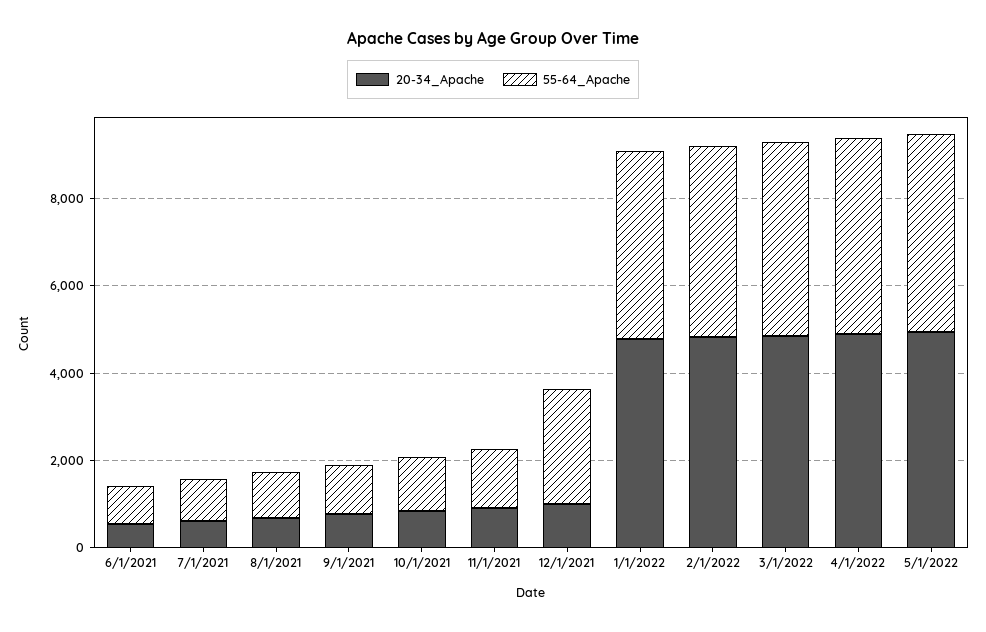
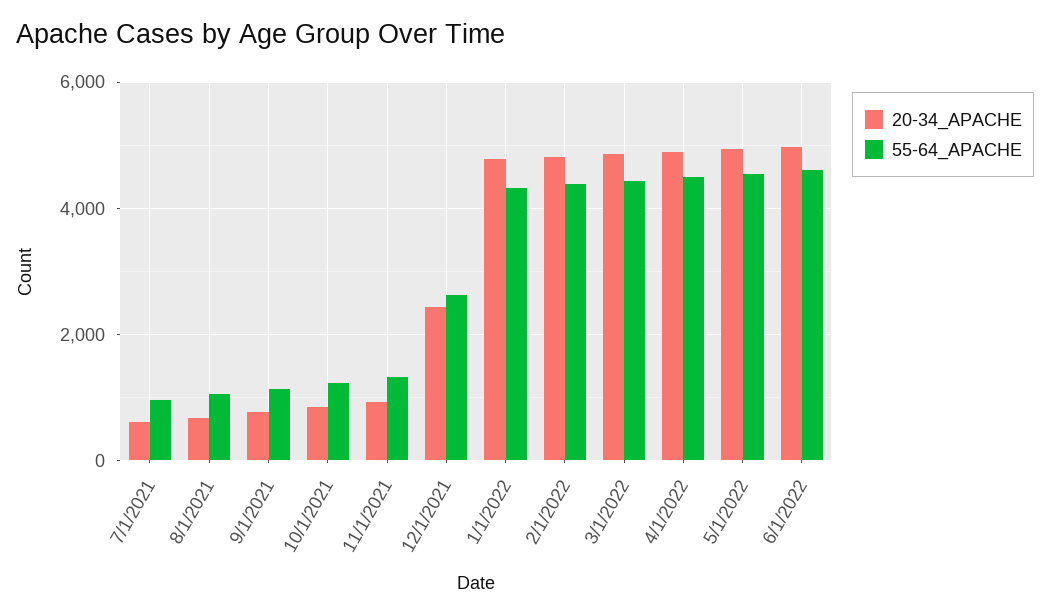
20-34_Apache, 6/1/2021: 500 -> none
55-64_Apache, 6/1/2021: 1000 -> none
20-34_Apache, 12/1/2021: 1000 -> 2400
20-34_Apache, 6/1/2022: none -> 5000
55-64_Apache, 6/1/2022: none -> 4600

